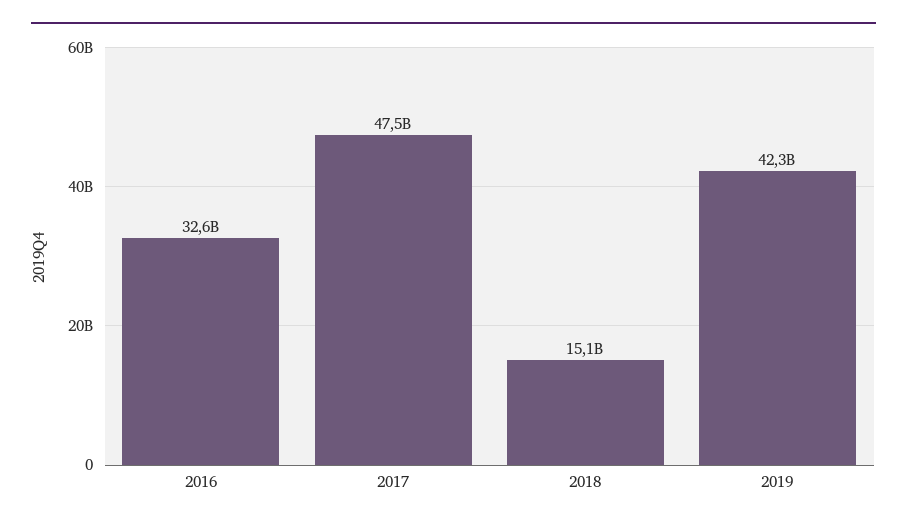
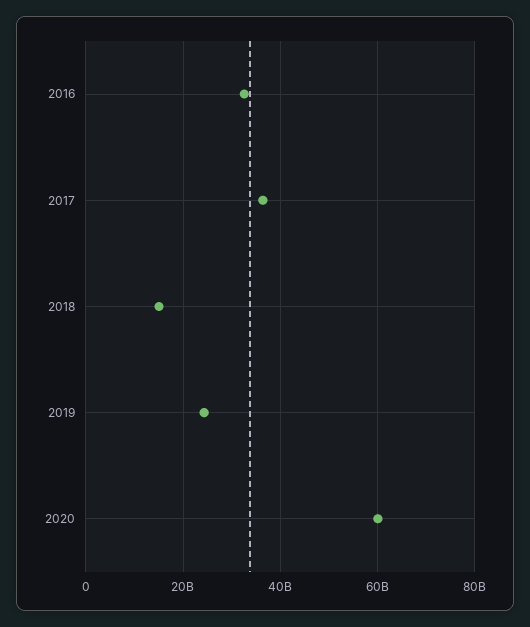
2017: 47500000000 -> 36000000000
2019: 42300000000 -> 24000000000
2020: none -> 60000000000

